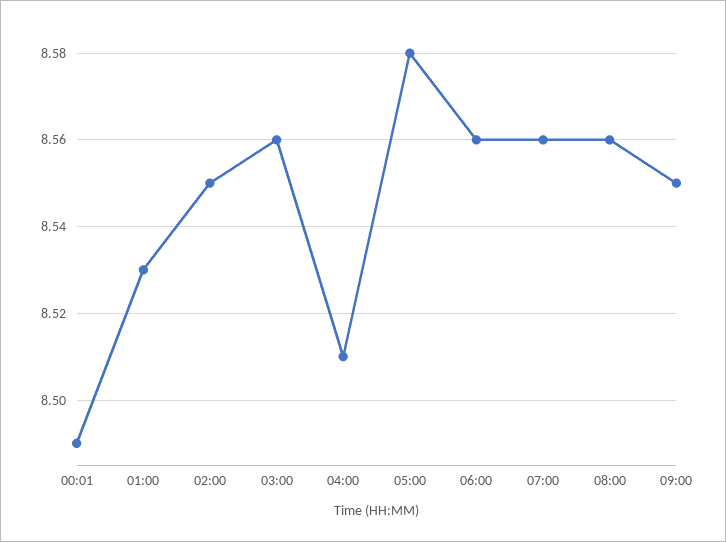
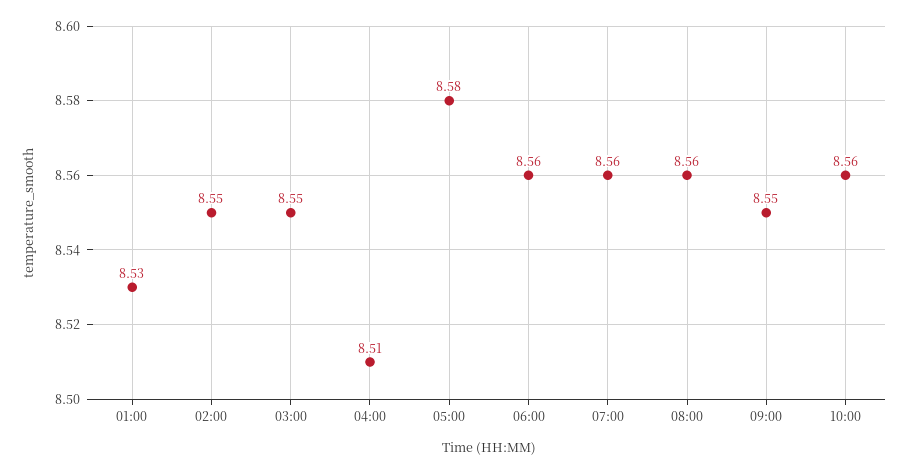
00:01: 8.49 -> none
03:00: 8.56 -> 8.55
10:00: none -> 8.56

